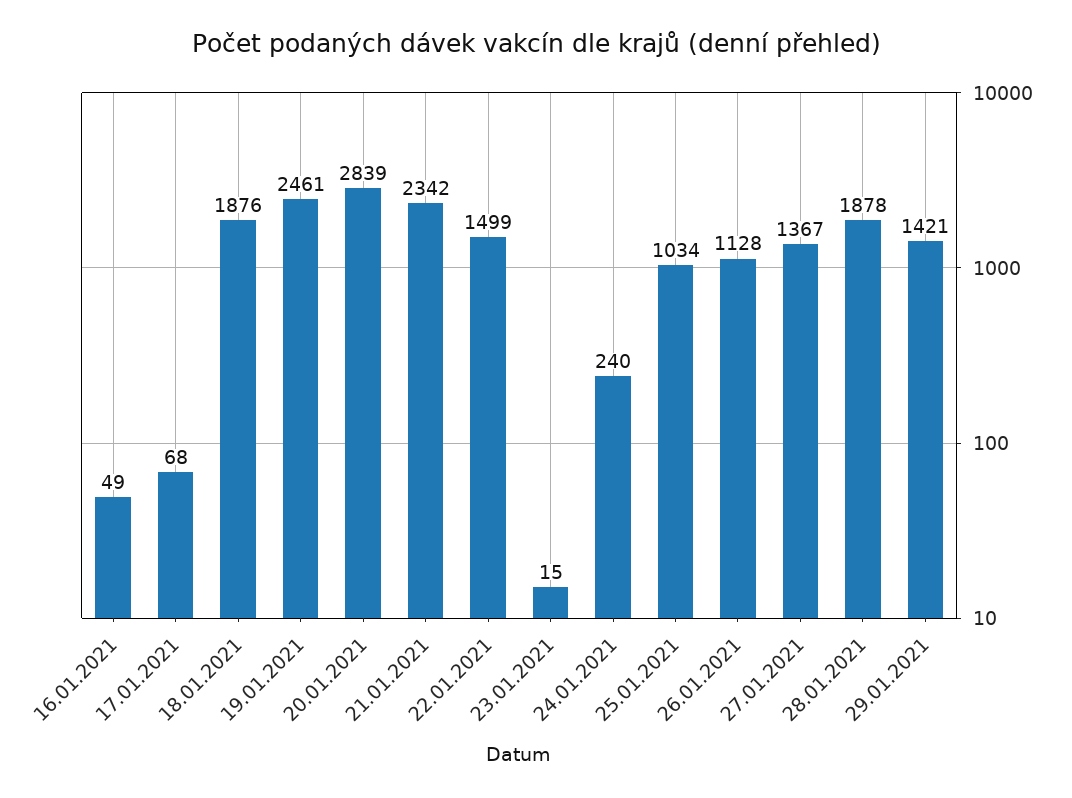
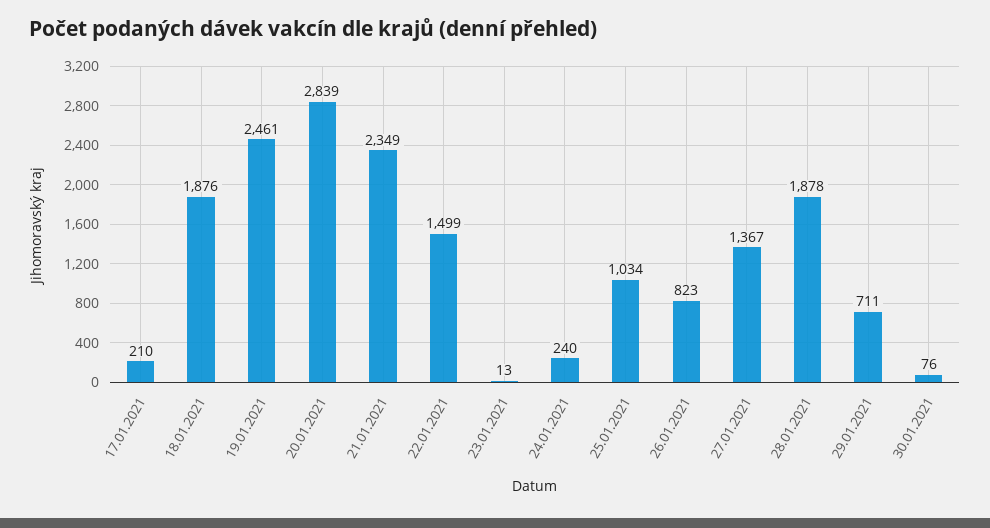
16.01.2021: 49 -> none
17.01.2021: 68 -> 210
21.01.2021: 2342 -> 2349
23.01.2021: 15 -> 13
26.01.2021: 1128 -> 823
29.01.2021: 1421 -> 711
30.01.2021: none -> 76

